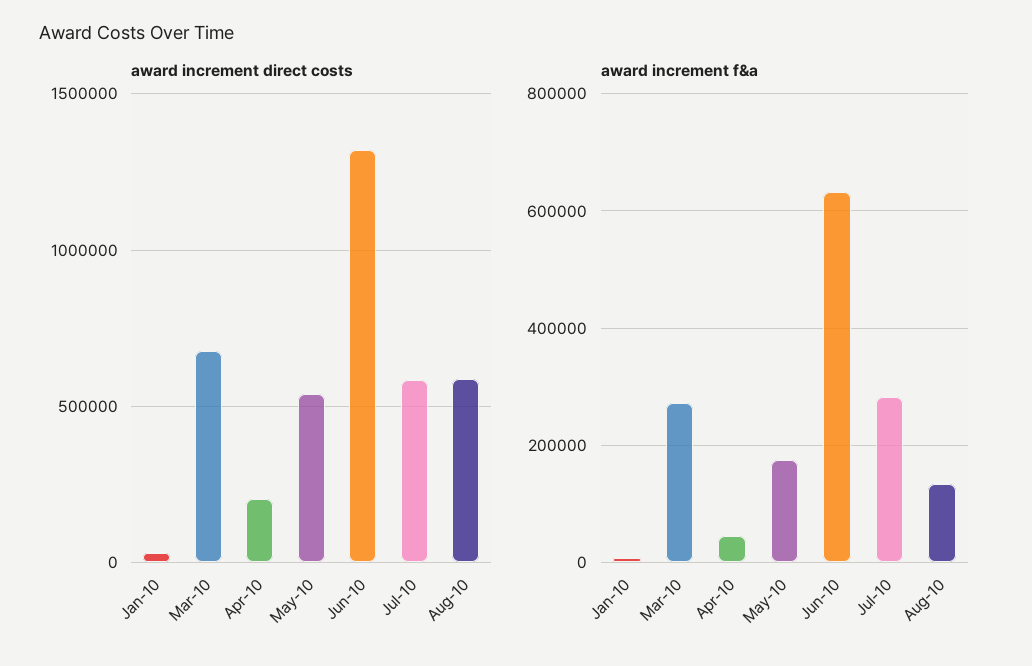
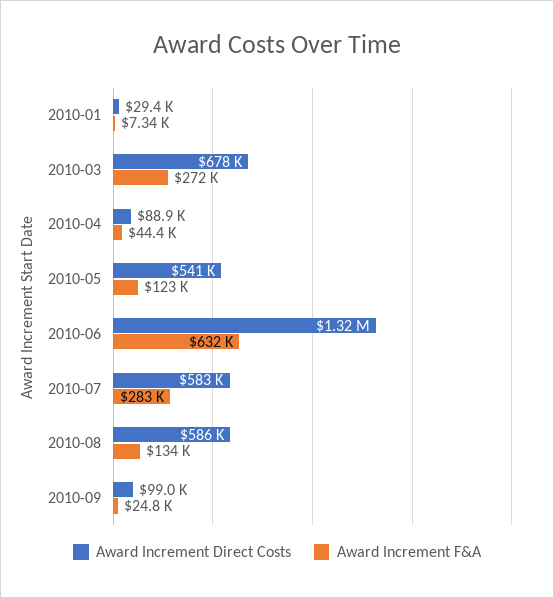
award increment direct costs, Apr-10: 200000 -> 88900
award increment f&a, May-10: 180000 -> 123000
award increment direct costs, 2010-09: none -> 99000
award increment f&a, 2010-09: none -> 24800

